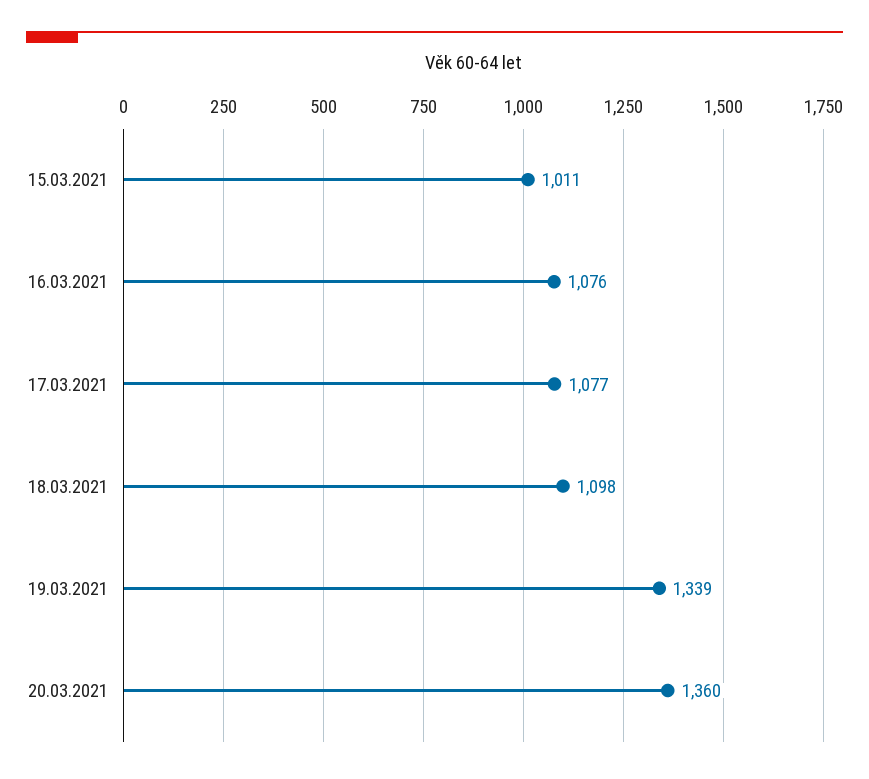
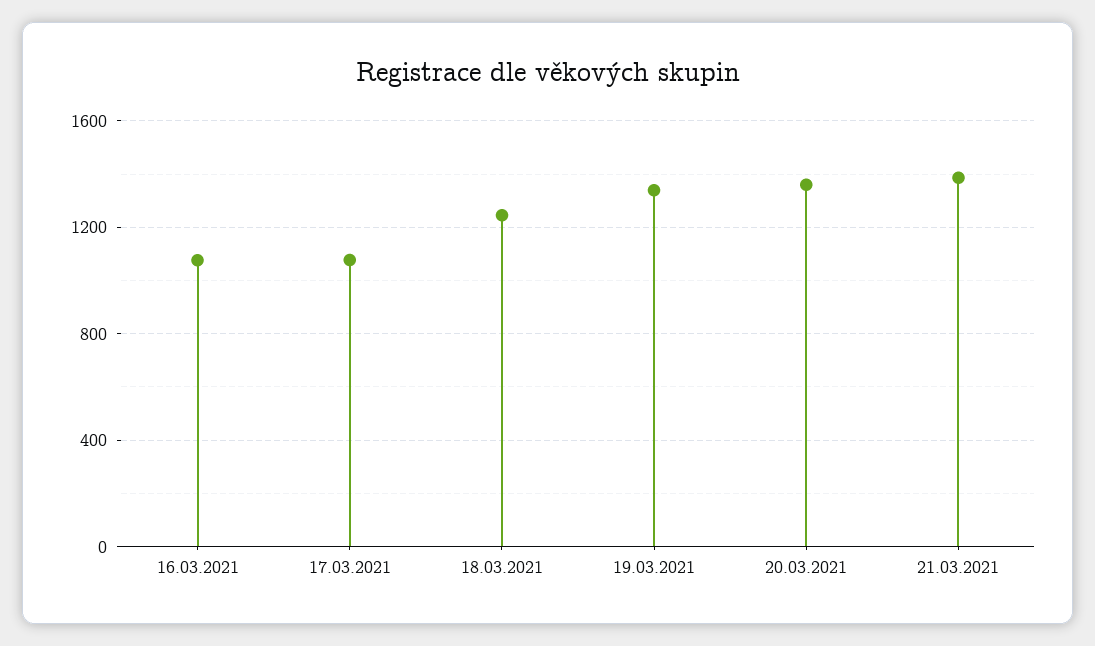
15.03.2021: 1011 -> none
18.03.2021: 1098 -> 1250
21.03.2021: none -> 1400

